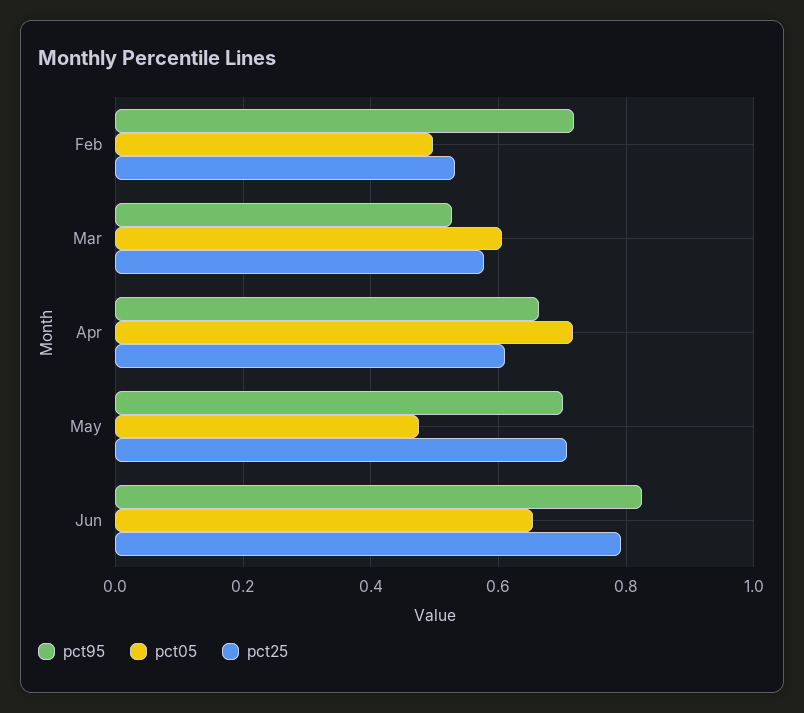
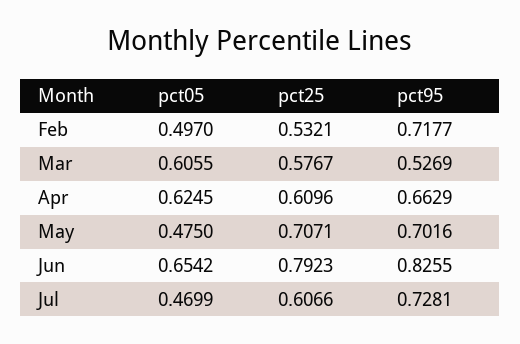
pct05, Apr: 0.72 -> 0.6245
pct05, Jul: none -> 0.4699
pct25, Jul: none -> 0.6066
pct95, Jul: none -> 0.7281

